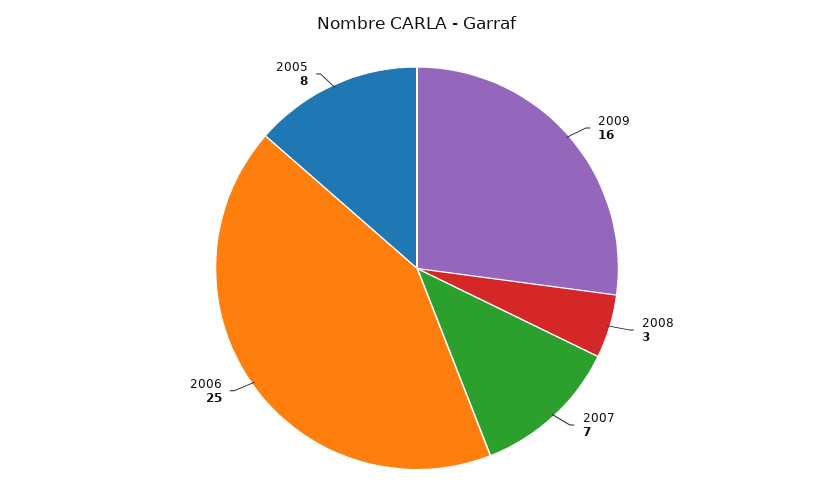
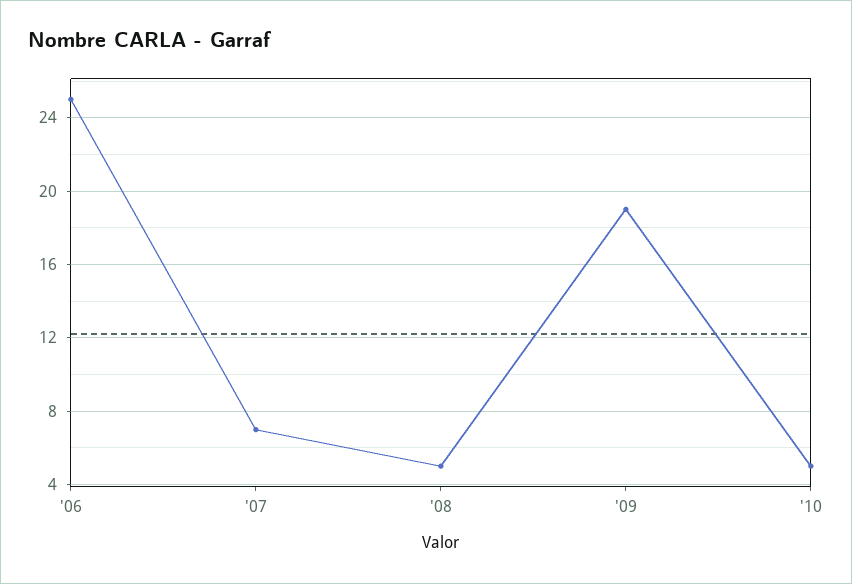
2009: 16 -> 19
2008: 3 -> 5
2005: 8 -> none
'10: none -> 5

